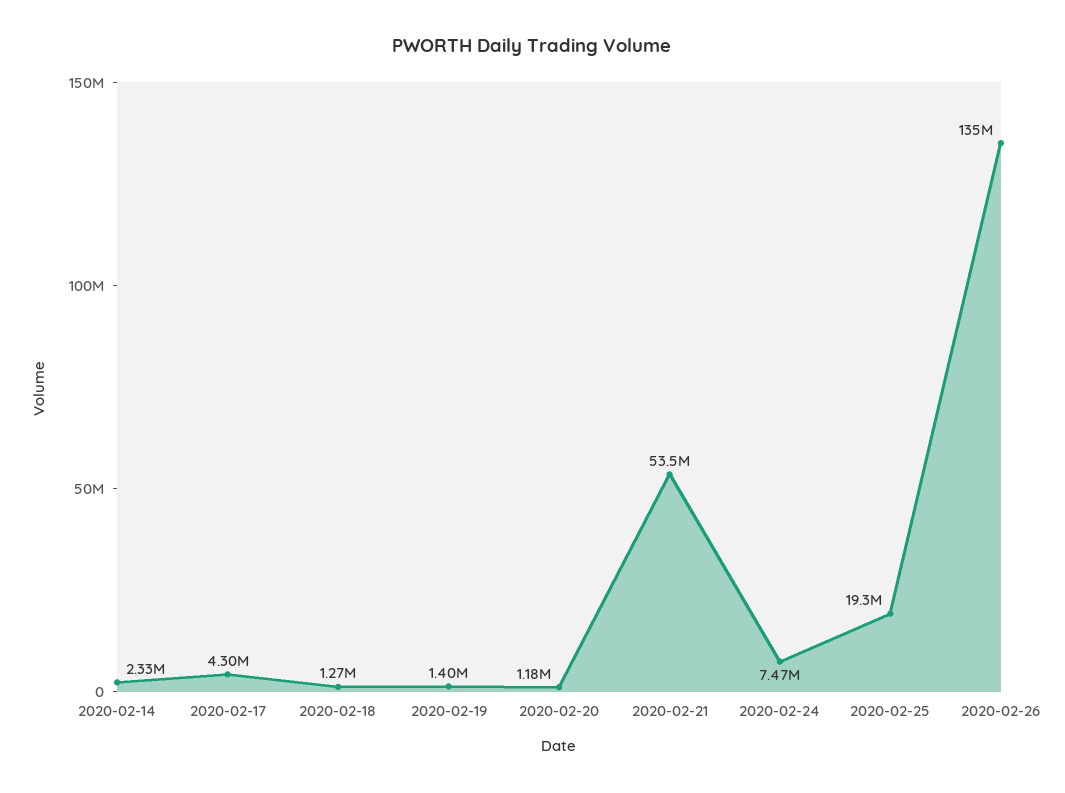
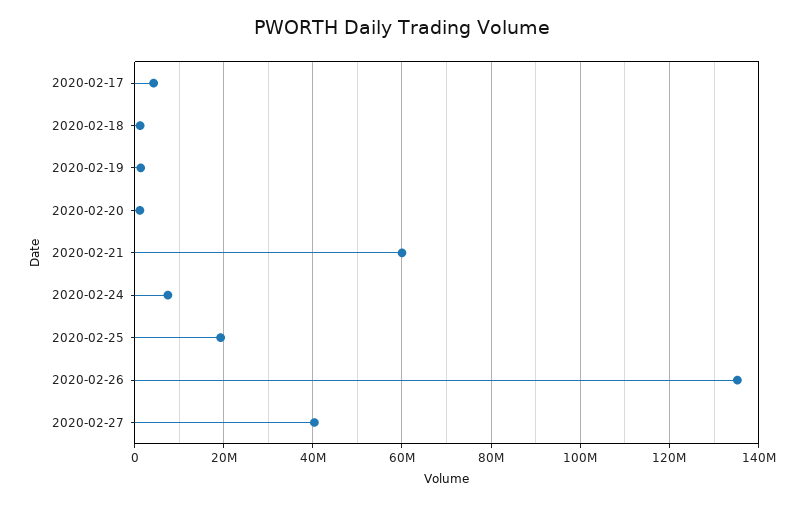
2020-02-14: 2330000 -> none
2020-02-21: 53500000 -> 60000000
2020-02-27: none -> 40000000

